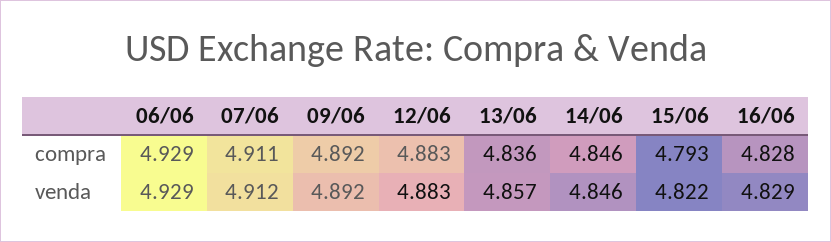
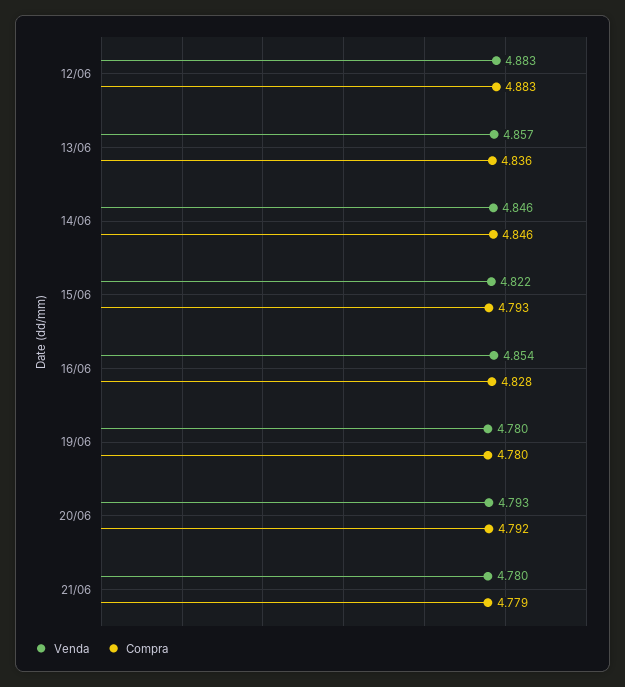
compra, 06/06: 4.929 -> none
compra, 07/06: 4.911 -> none
compra, 09/06: 4.892 -> none
venda, 06/06: 4.929 -> none
venda, 07/06: 4.912 -> none
venda, 09/06: 4.892 -> none
venda, 16/06: 4.829 -> 4.854
venda, 19/06: none -> 4.78
compra, 19/06: none -> 4.78
venda, 20/06: none -> 4.793
compra, 20/06: none -> 4.792
venda, 21/06: none -> 4.78
compra, 21/06: none -> 4.779

